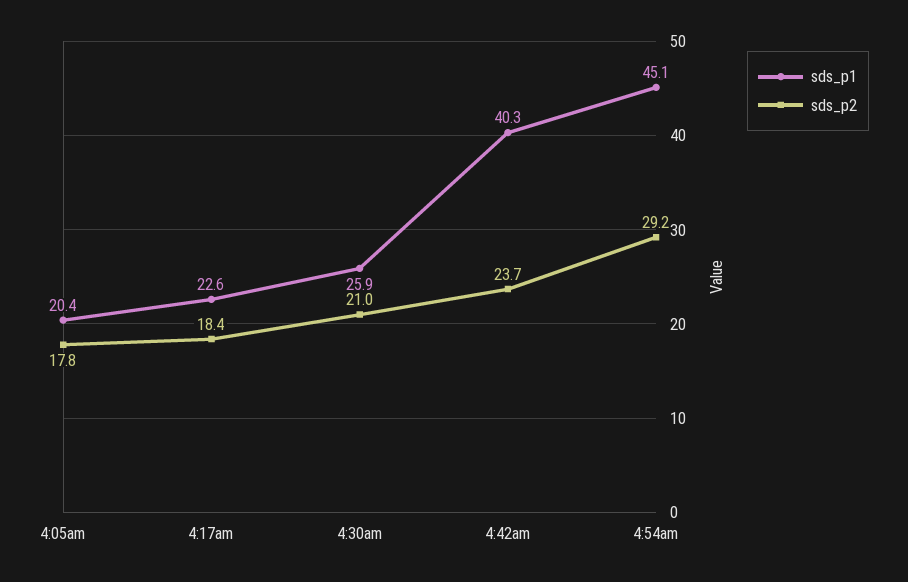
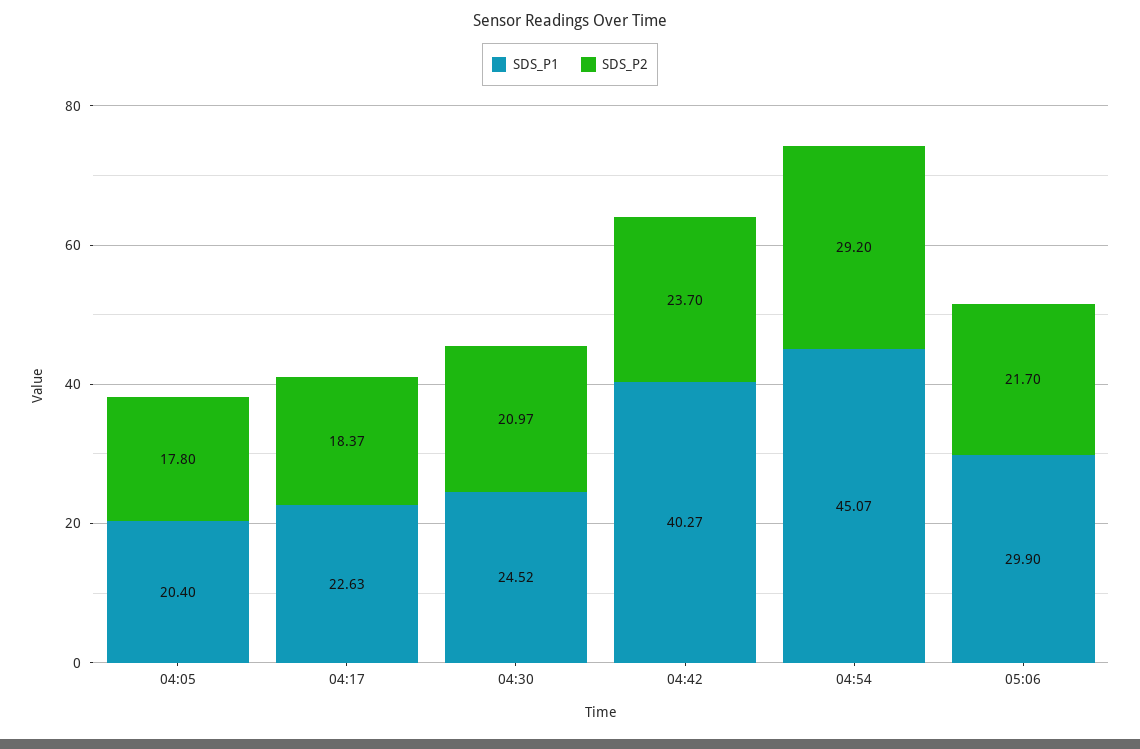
sds_p1, 4:30am: 25.9 -> 24.52
sds_p1, 05:06: none -> 29.9
sds_p2, 05:06: none -> 21.7

